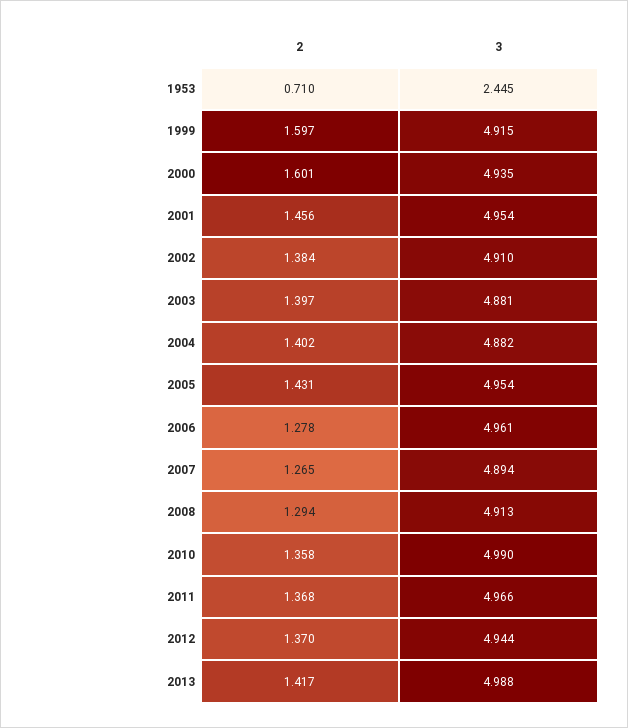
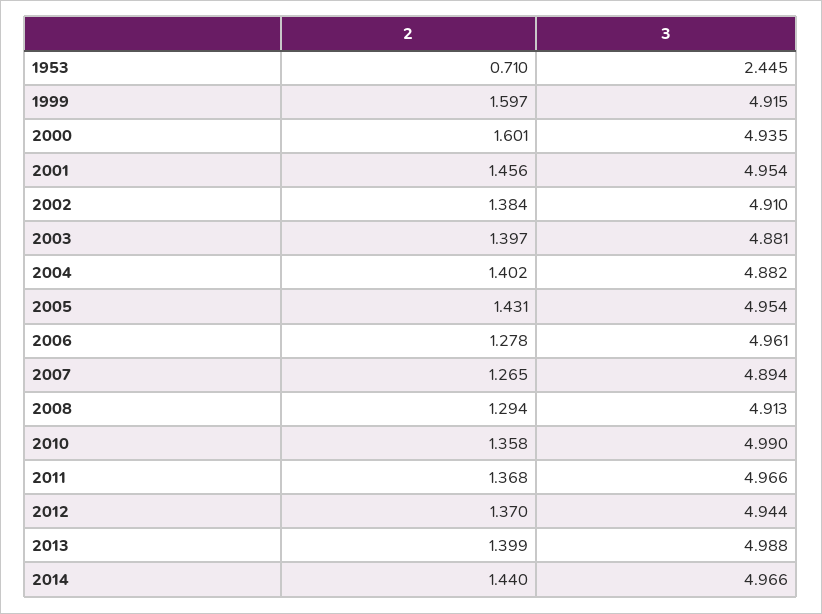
2, 2013: 1.417 -> 1.399
2, 2014: none -> 1.44
3, 2014: none -> 4.966

